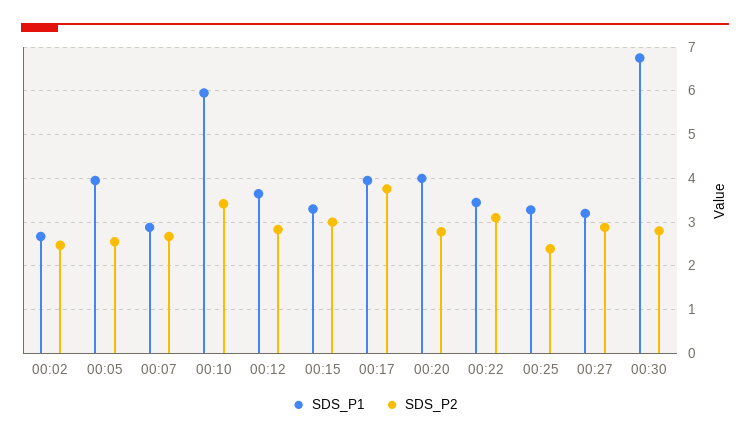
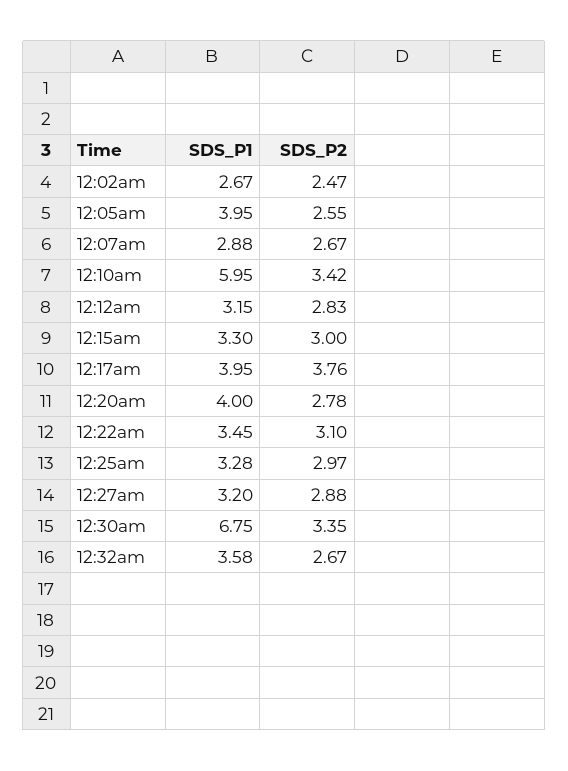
SDS_P1, 00:12: 3.6 -> 3.15
SDS_P2, 00:25: 2.4 -> 2.97
SDS_P2, 00:30: 2.8 -> 3.35
SDS_P1, 12:32am: none -> 3.58
SDS_P2, 12:32am: none -> 2.67

